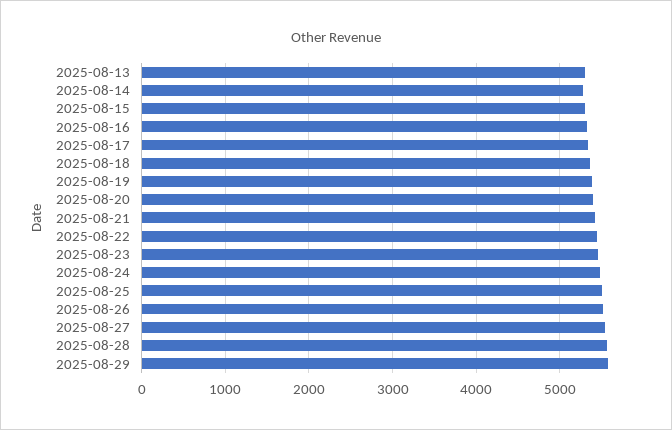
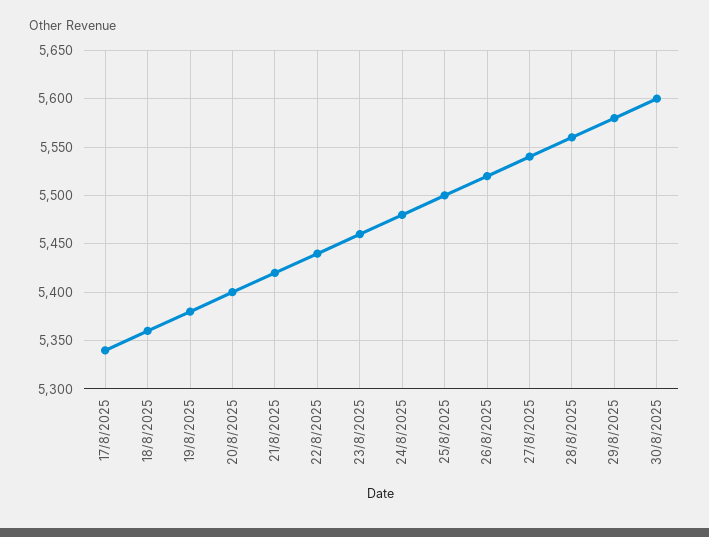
2025-08-13: 5300 -> none
2025-08-14: 5300 -> none
2025-08-15: 5300 -> none
2025-08-16: 5300 -> none
30/8/2025: none -> 5600

